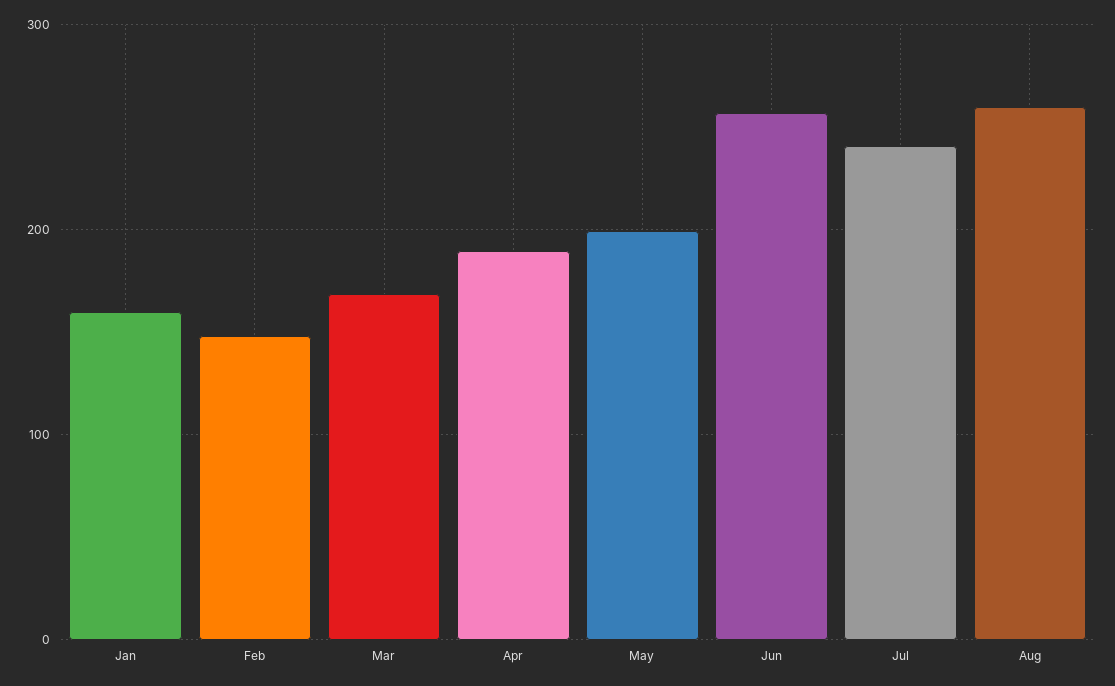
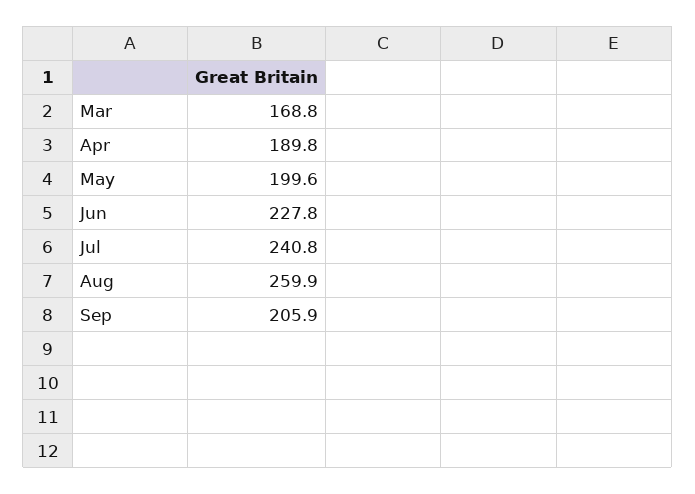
Jan: 160 -> none
Feb: 150 -> none
Jun: 260 -> 227.8
Sep: none -> 205.9

